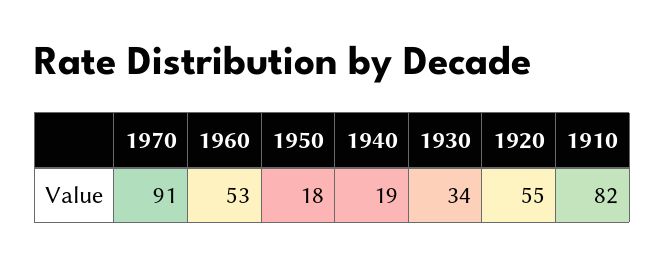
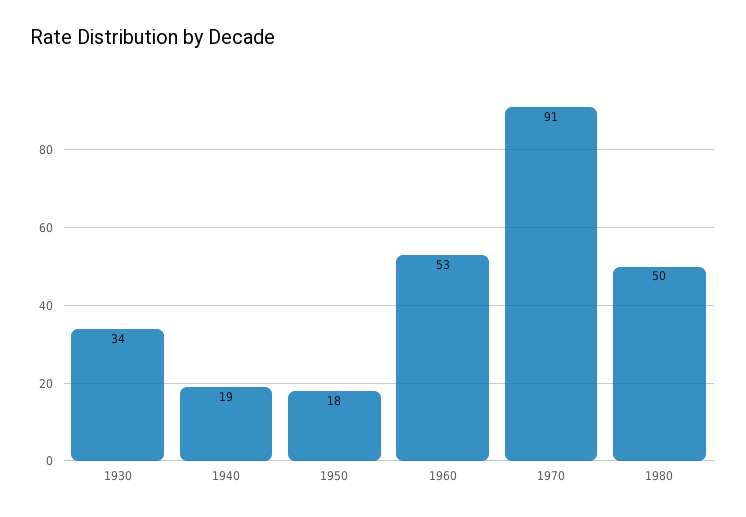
1920: 55 -> none
1910: 82 -> none
1980: none -> 50

